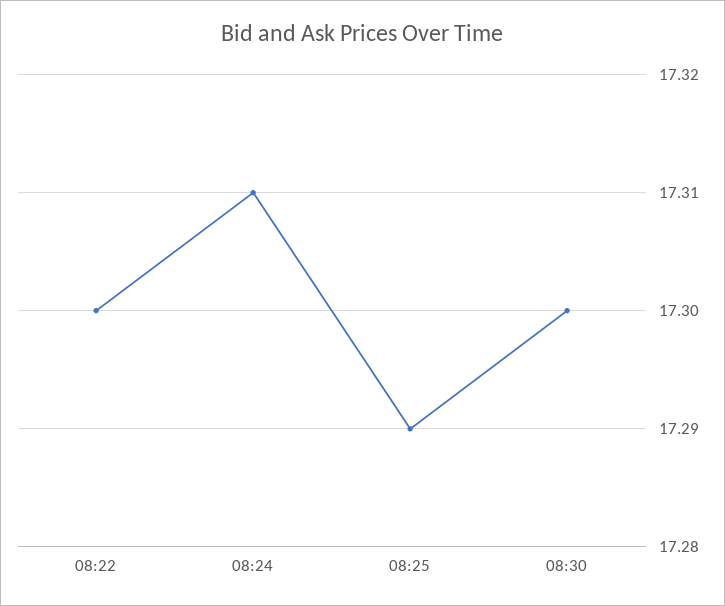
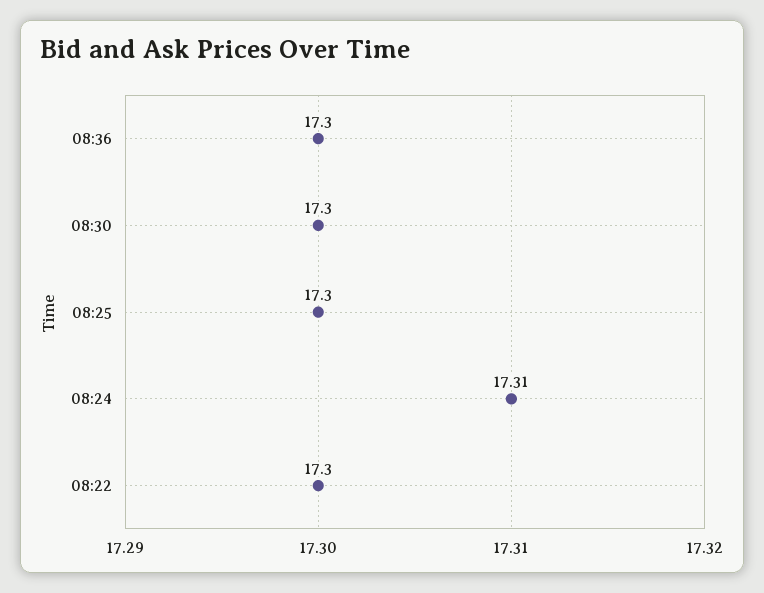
08:25: 17.29 -> 17.3
08:36: none -> 17.3

